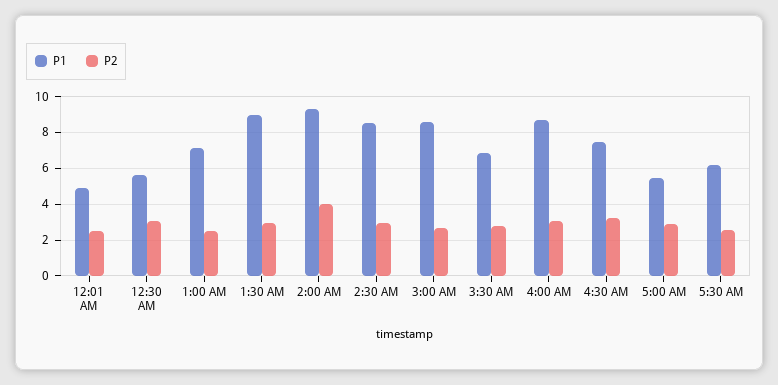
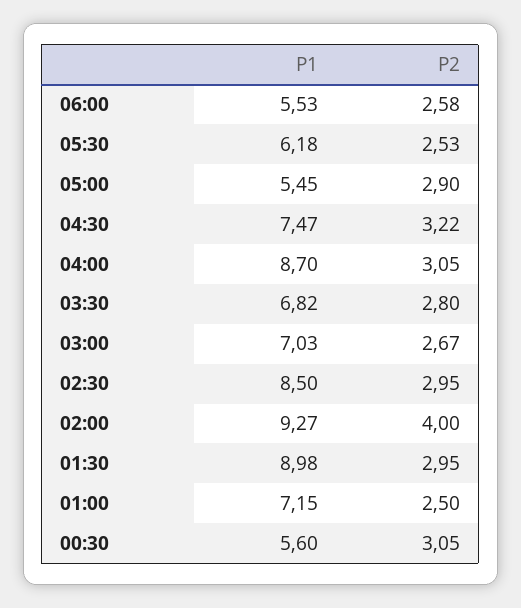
P1, 12:01 AM: 5 -> none
P2, 12:01 AM: 2.5 -> none
P1, 3:00 AM: 8.5 -> 7.03
P1, 06:00: none -> 5.53
P2, 06:00: none -> 2.58

